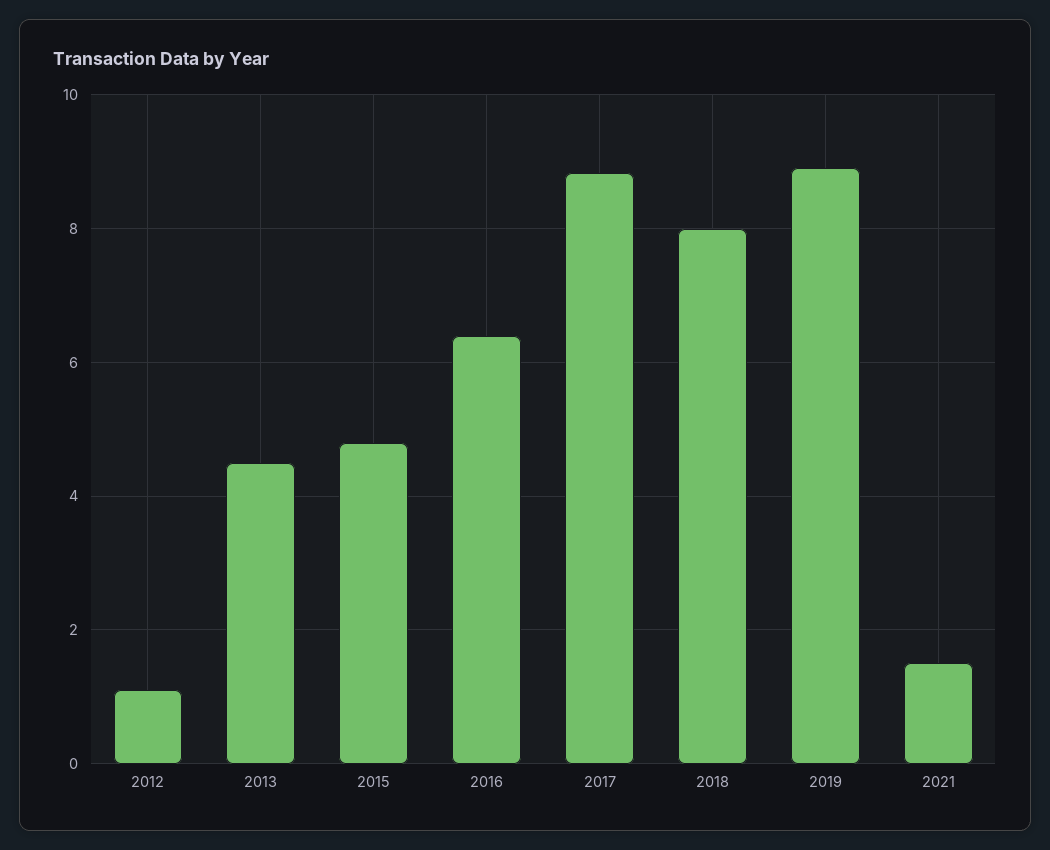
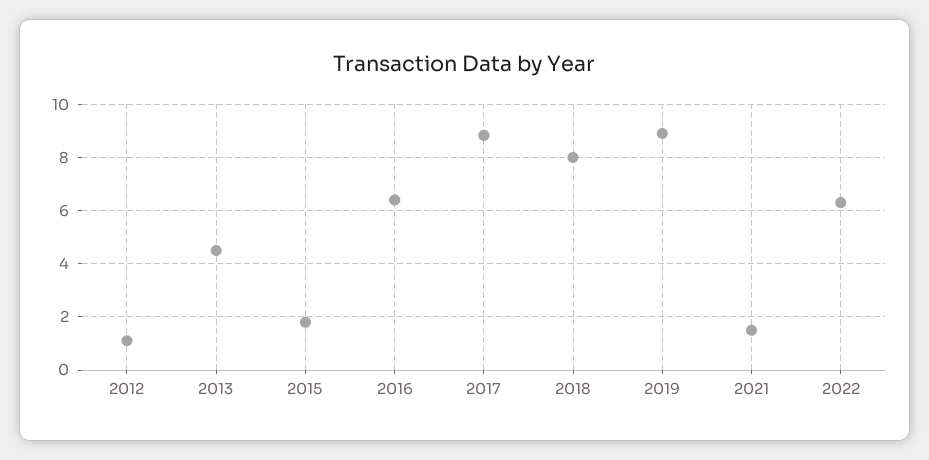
2015: 4.8 -> 1.75
2022: none -> 6.25

